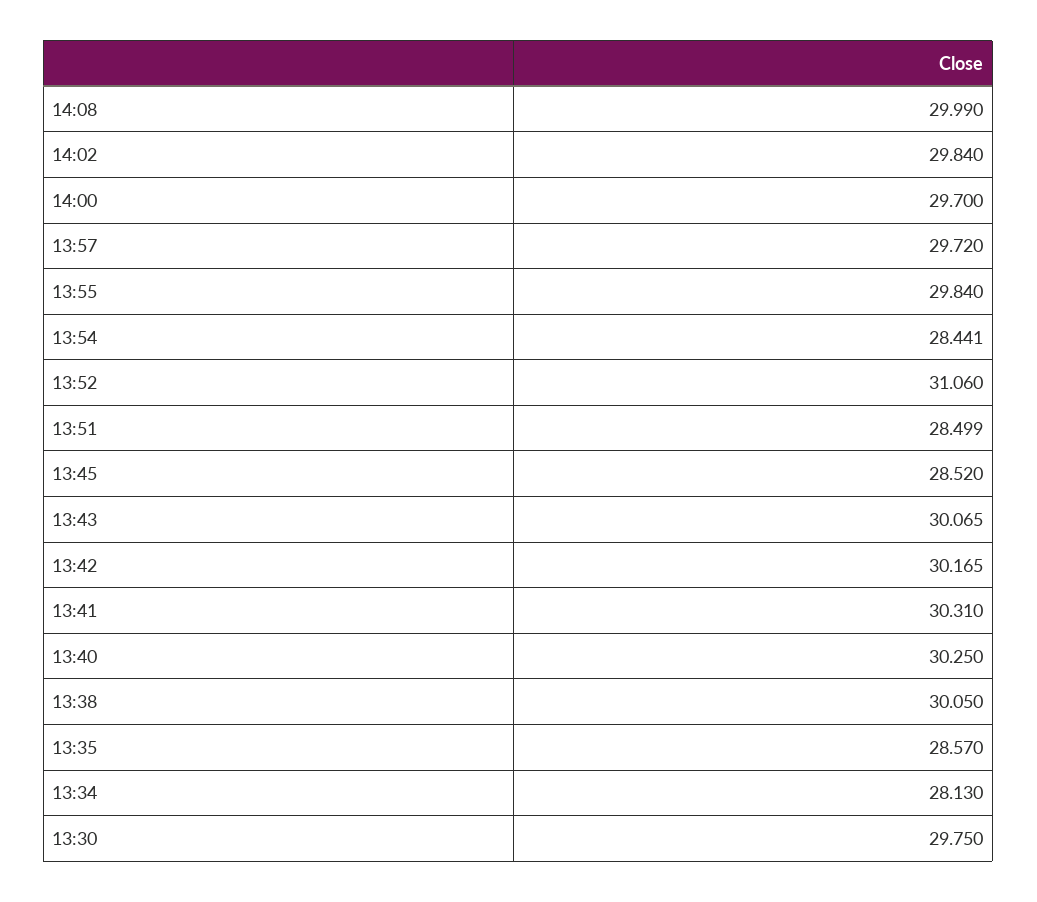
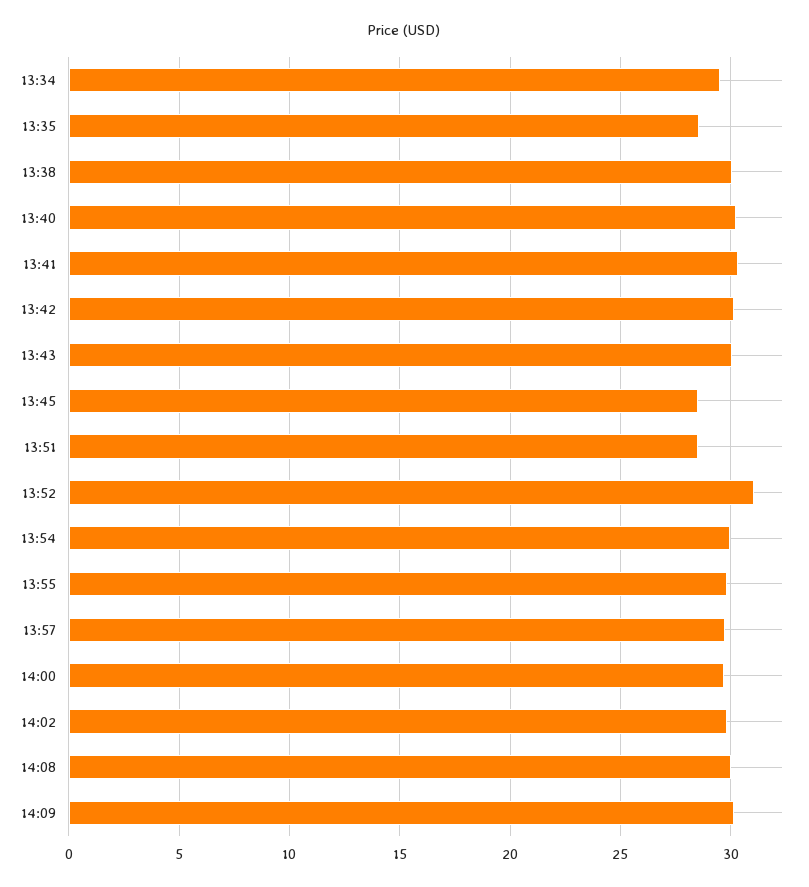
13:54: 28.441 -> 30
13:34: 28.13 -> 29.5
13:30: 29.75 -> none
14:09: none -> 30

